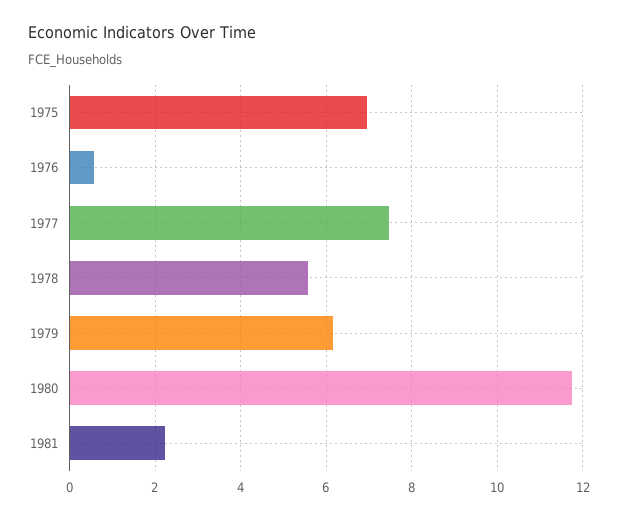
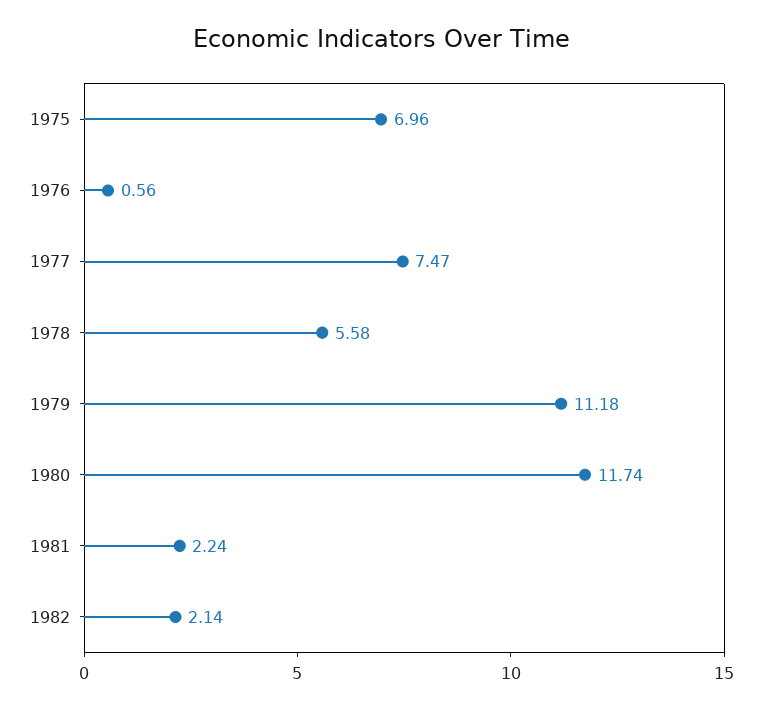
1979: 6.2 -> 11.18
1982: none -> 2.14

